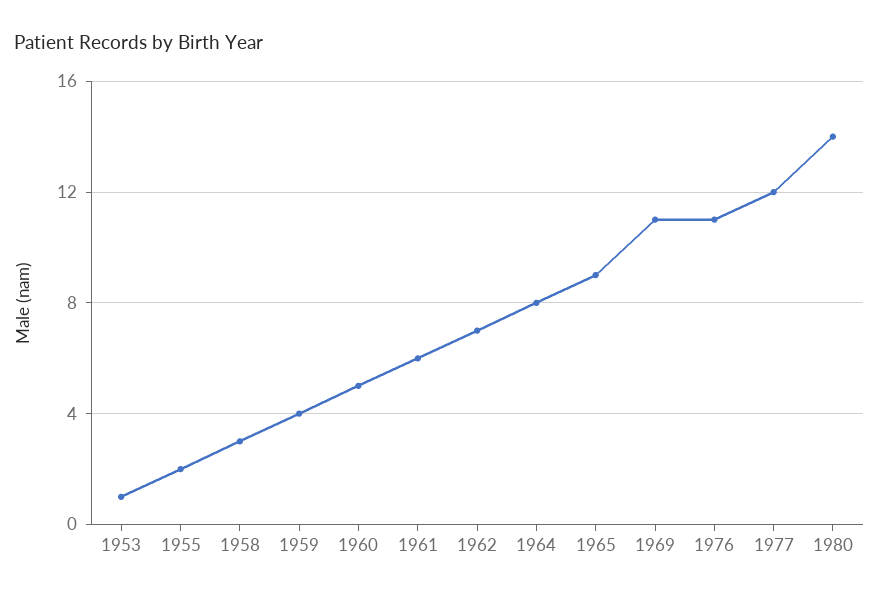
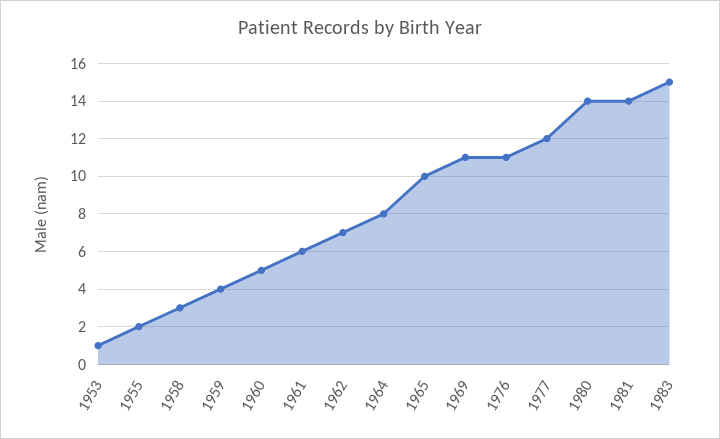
1965: 9 -> 10
1981: none -> 14
1983: none -> 15

